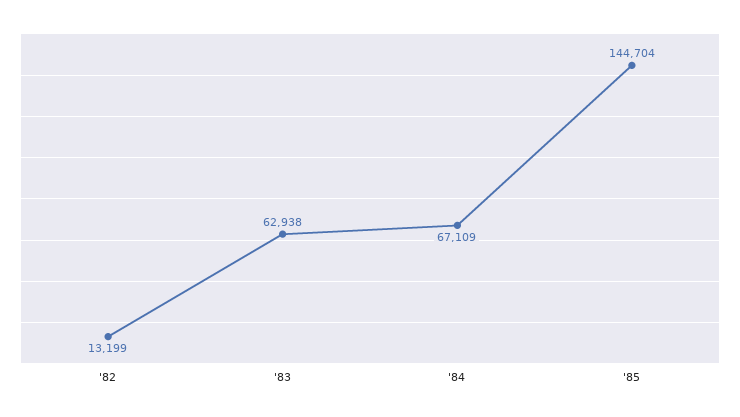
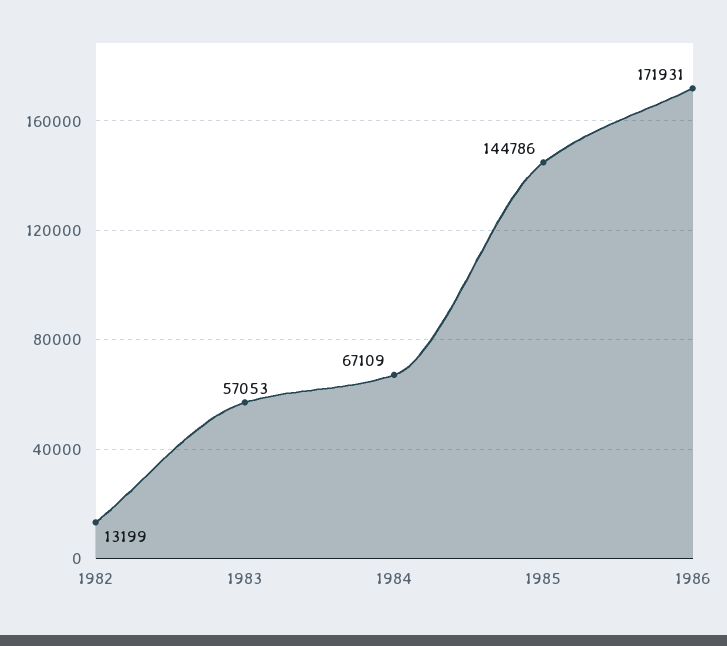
'83: 62938 -> 57053
'85: 144704 -> 144786
1986: none -> 171931

